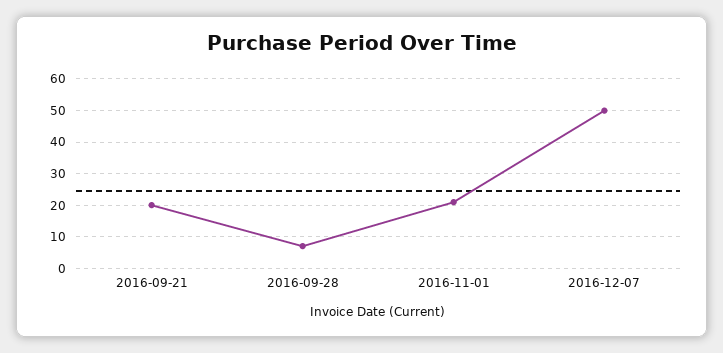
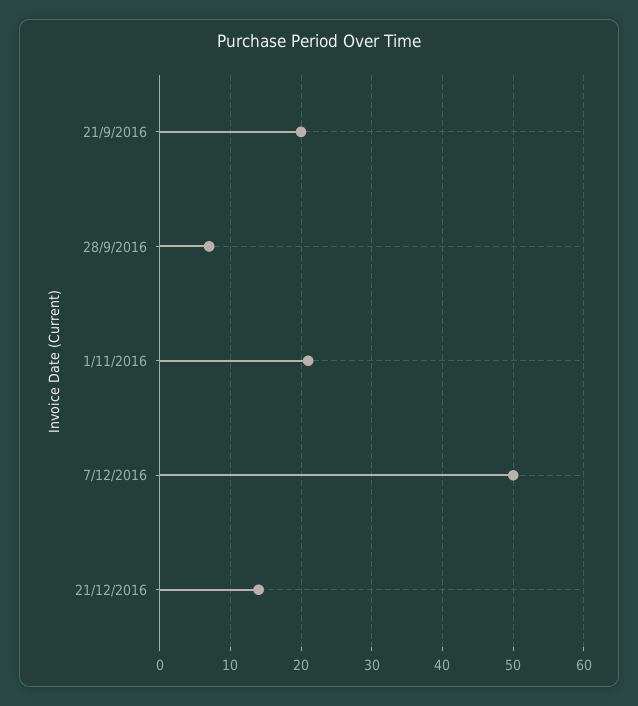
21/12/2016: none -> 14

